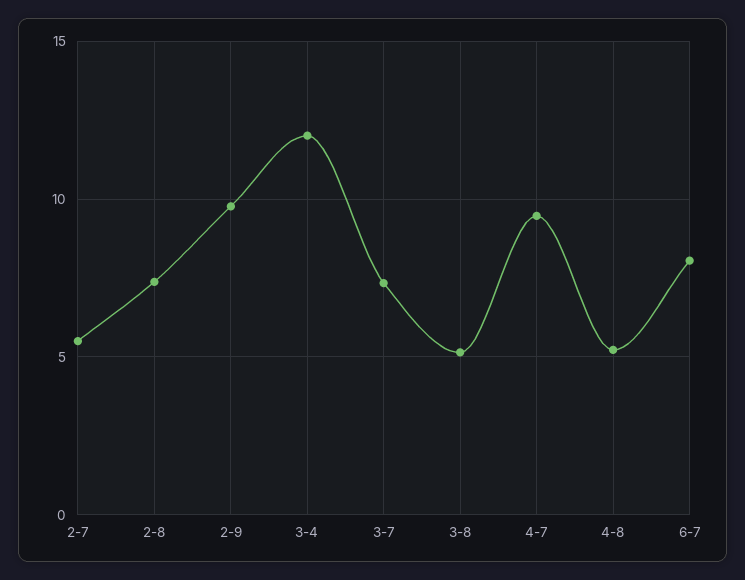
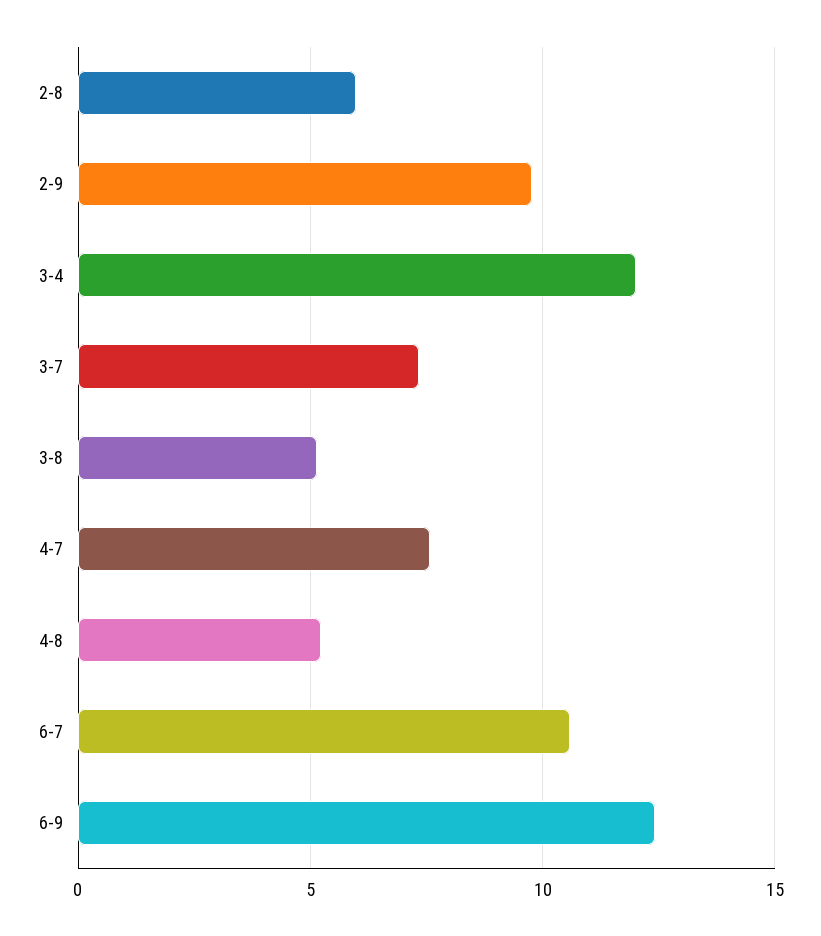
2-7: 5.5 -> none
2-8: 7.5 -> 6
4-7: 9.5 -> 7.5
6-7: 8 -> 10.5
6-9: none -> 12.5

